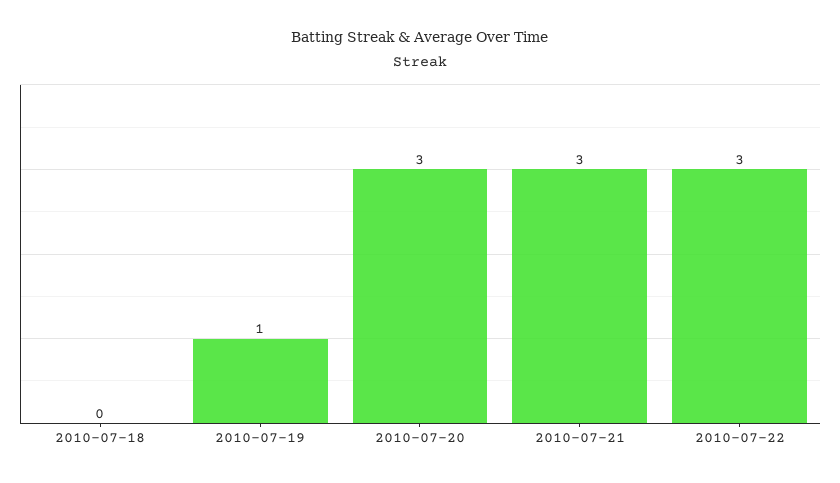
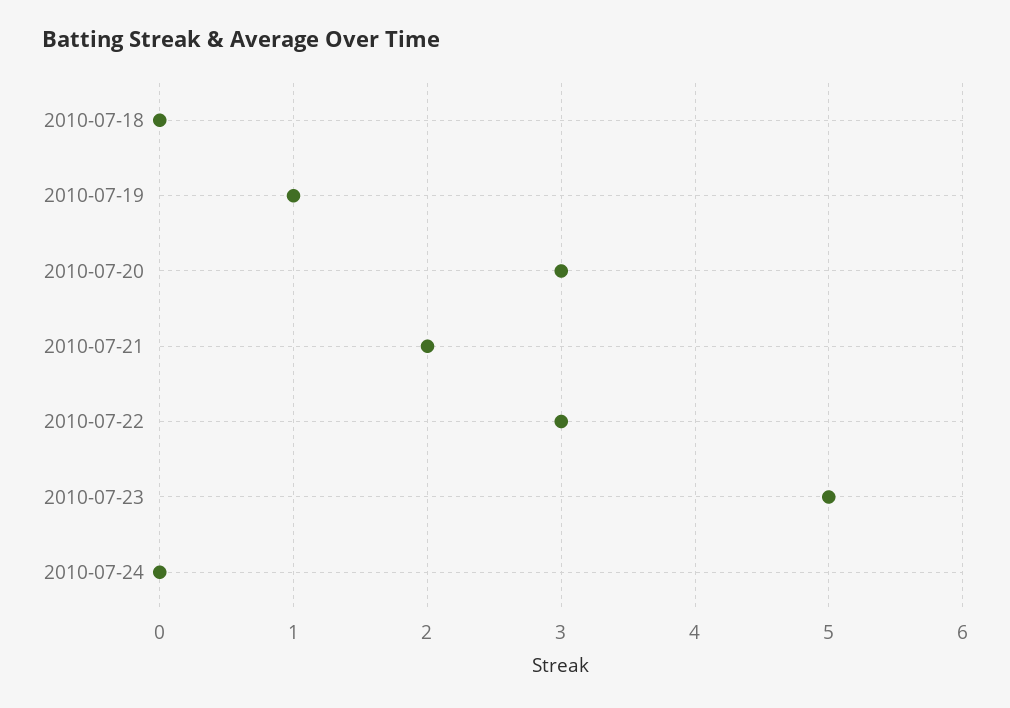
2010-07-21: 3 -> 2
2010-07-23: none -> 5
2010-07-24: none -> 0

